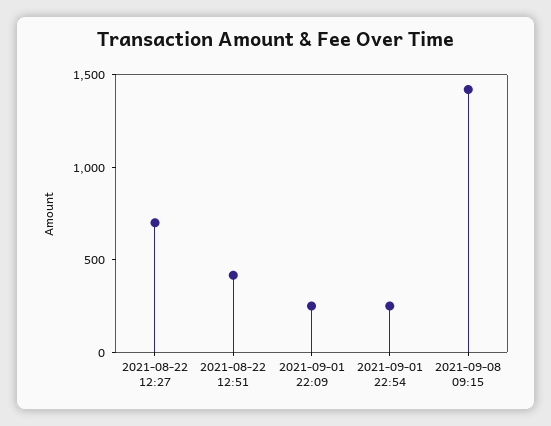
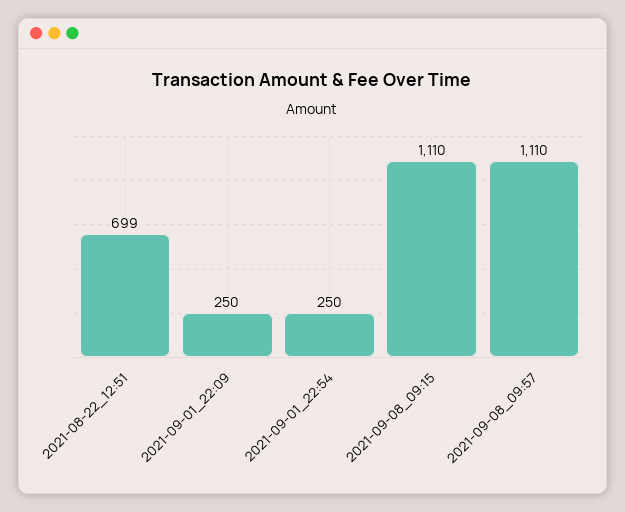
2021-08-22 12:27: 700 -> none
2021-08-22 12:51: 400 -> 699
2021-09-08 09:15: 1400 -> 1110
2021-09-08_09:57: none -> 1110

